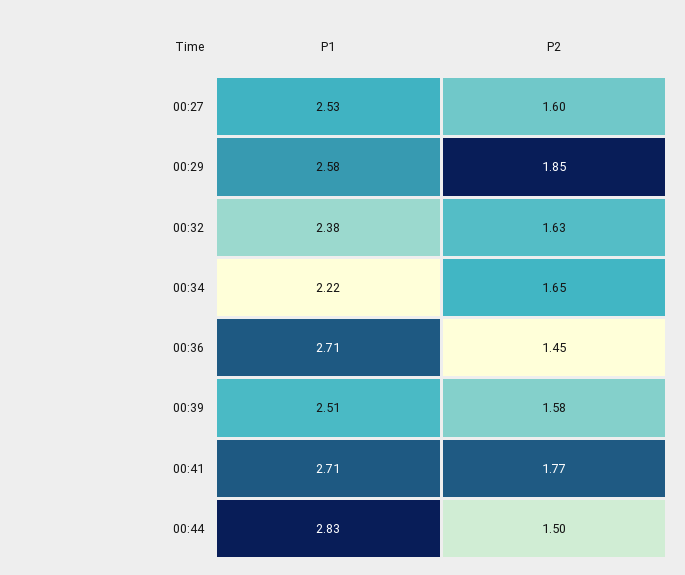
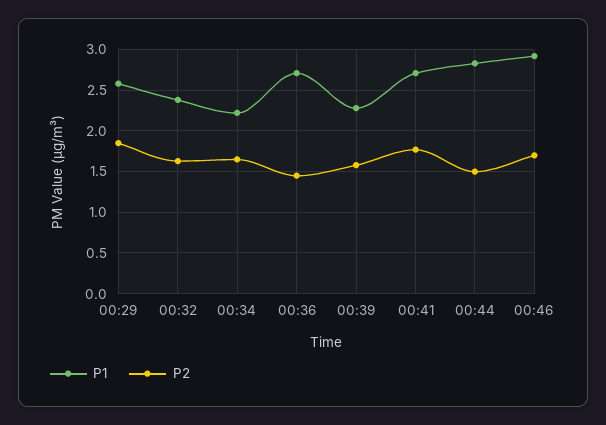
P1, 00:27: 2.53 -> none
P2, 00:27: 1.6 -> none
P1, 00:39: 2.51 -> 2.3
P1, 00:46: none -> 2.9
P2, 00:46: none -> 1.7

